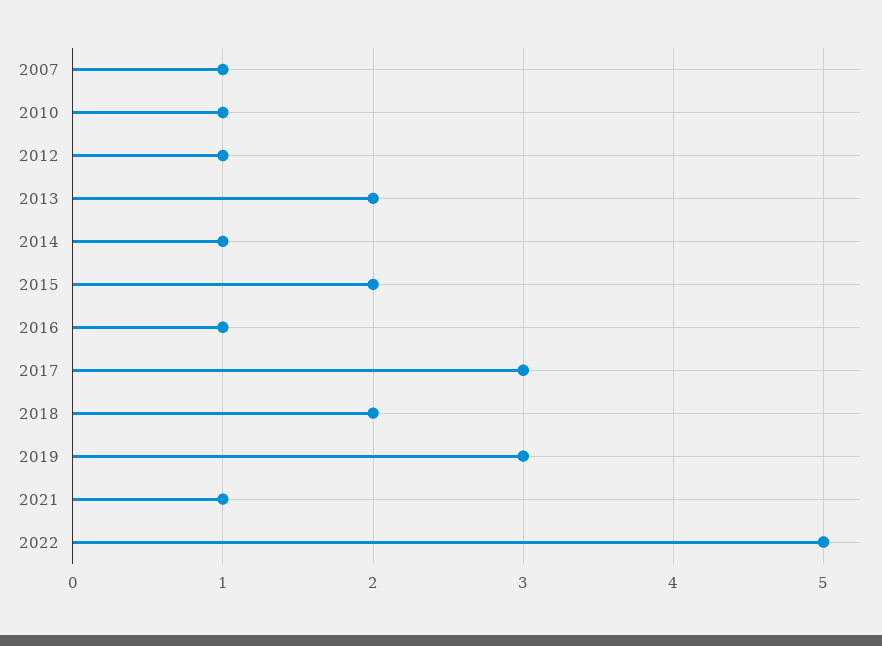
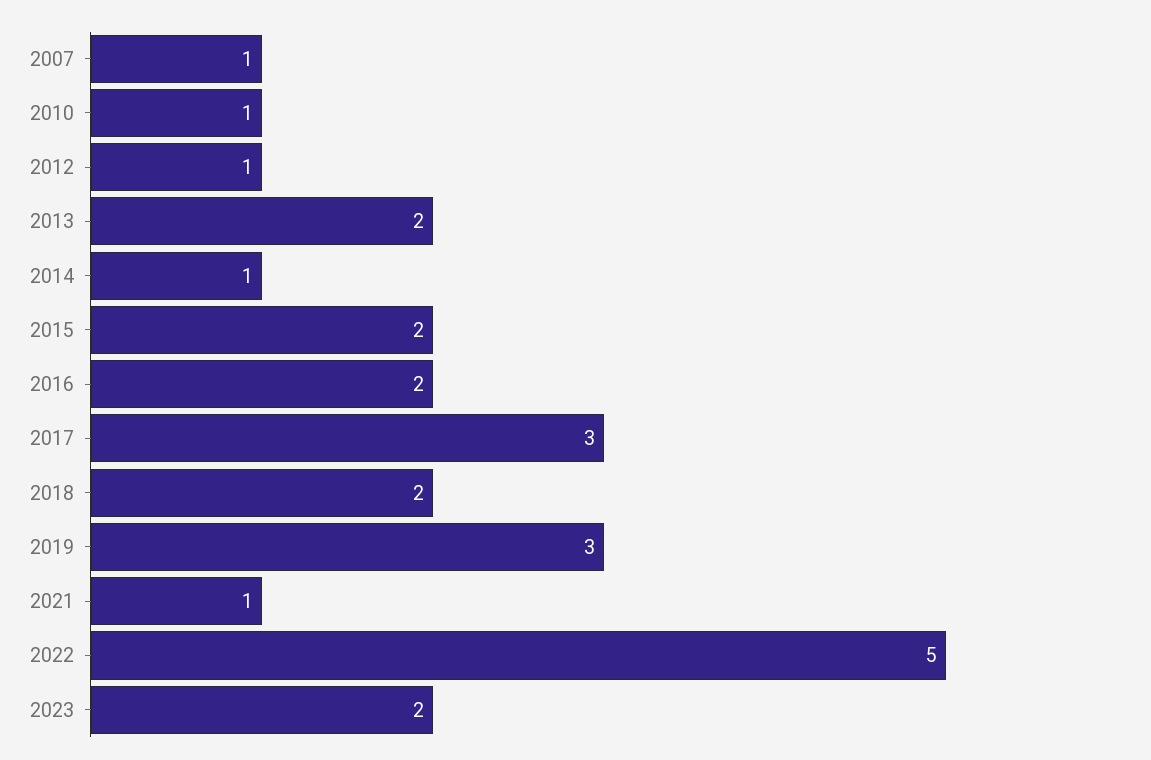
2016: 1 -> 2
2023: none -> 2

